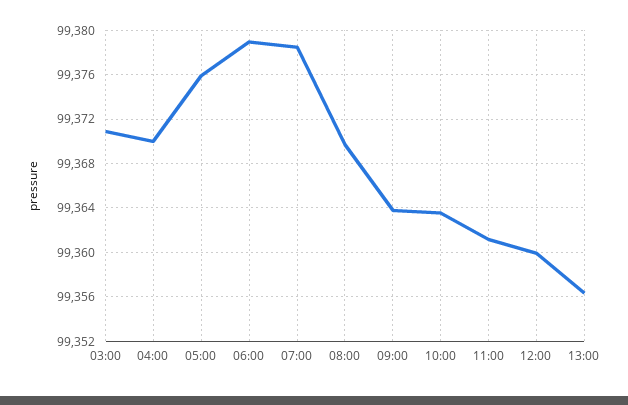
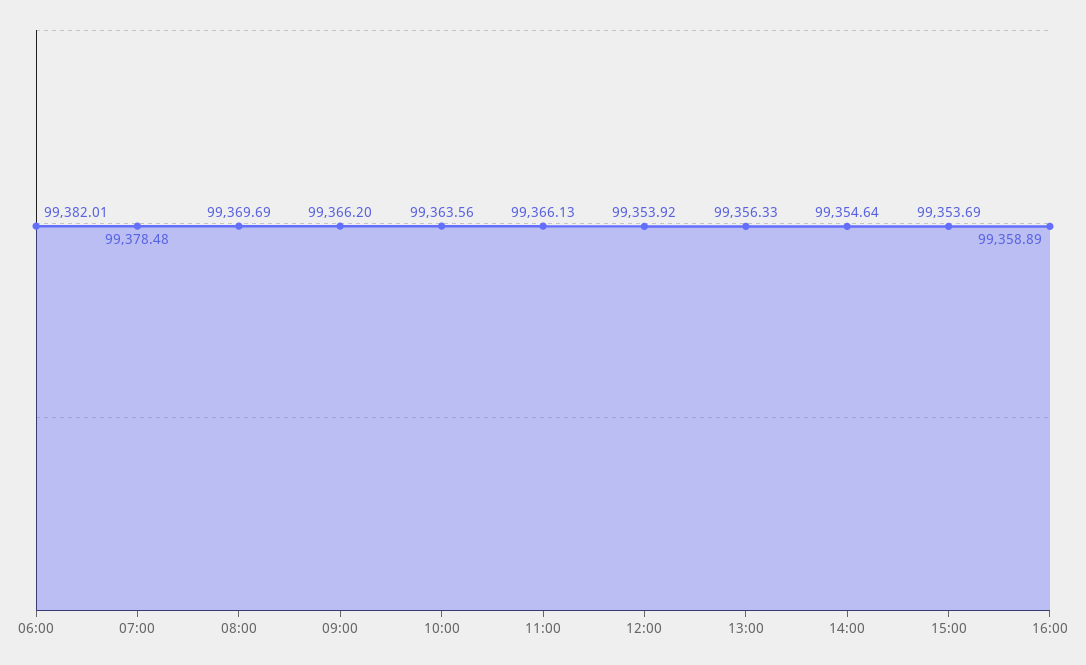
03:00: 99371 -> none
04:00: 99370 -> none
05:00: 99376 -> none
06:00: 99379 -> 99382.01
09:00: 99364 -> 99366.2
11:00: 99361 -> 99366.13
12:00: 99360 -> 99353.92
14:00: none -> 99354.64
15:00: none -> 99353.69
16:00: none -> 99358.89

